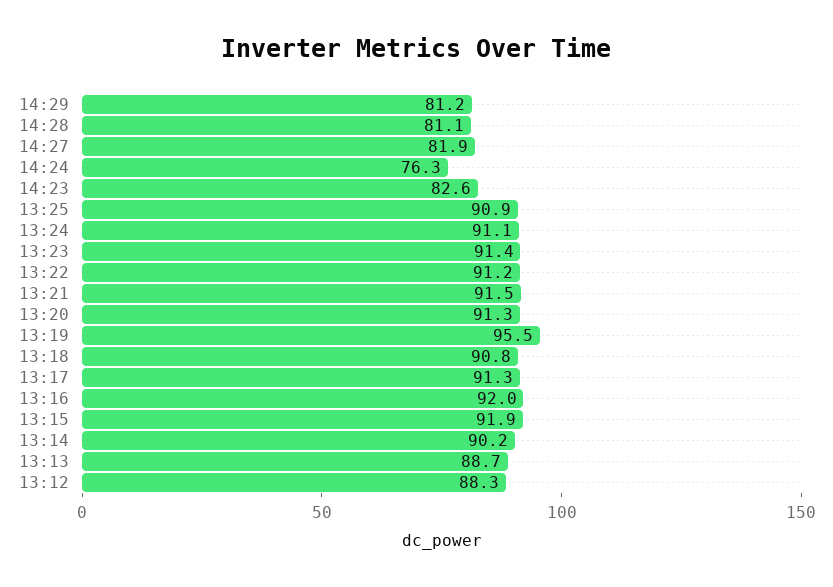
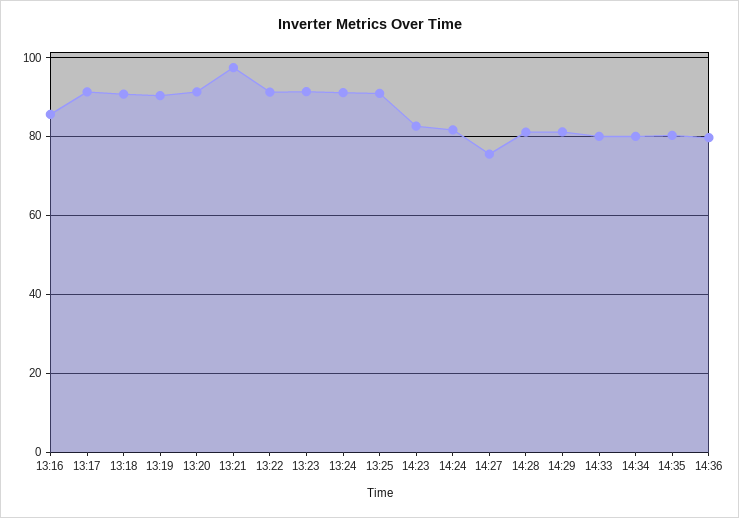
14:27: 81.9 -> 76
14:24: 76.3 -> 82
13:21: 91.5 -> 98
13:19: 95.5 -> 90
13:16: 92 -> 86
13:15: 91.9 -> none
13:14: 90.2 -> none
13:13: 88.7 -> none
13:12: 88.3 -> none
14:33: none -> 80
14:34: none -> 80
14:35: none -> 80
14:36: none -> 80

